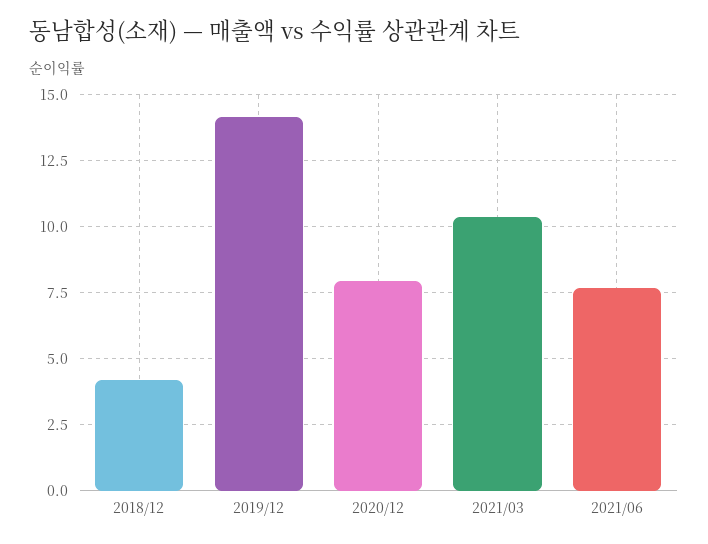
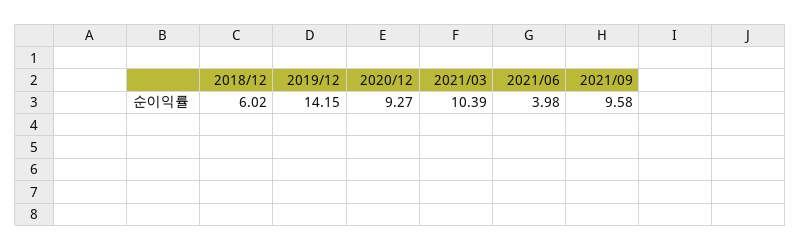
2018/12: 4.25 -> 6.02
2020/12: 8 -> 9.27
2021/06: 7.75 -> 3.98
2021/09: none -> 9.58

